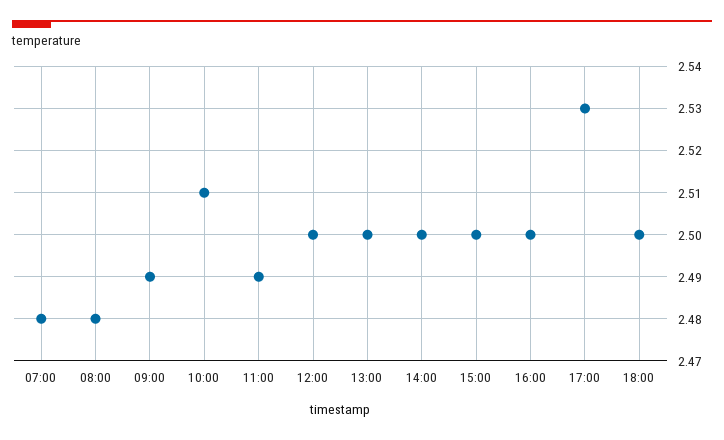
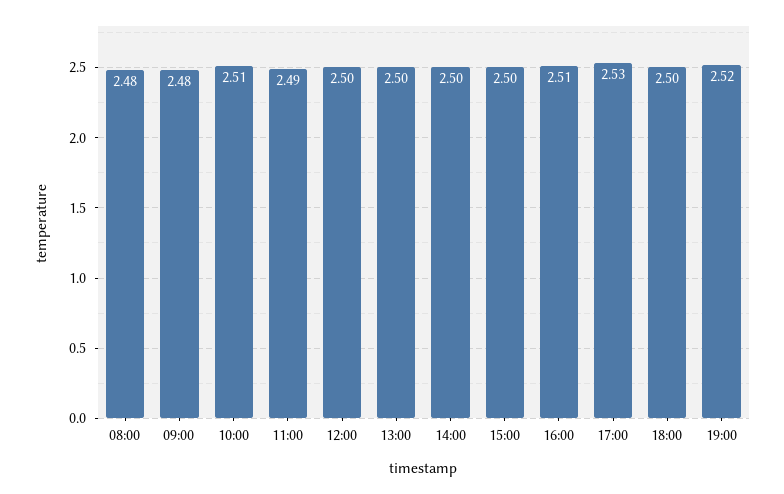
07:00: 2.48 -> none
09:00: 2.49 -> 2.48
16:00: 2.5 -> 2.51
19:00: none -> 2.52

